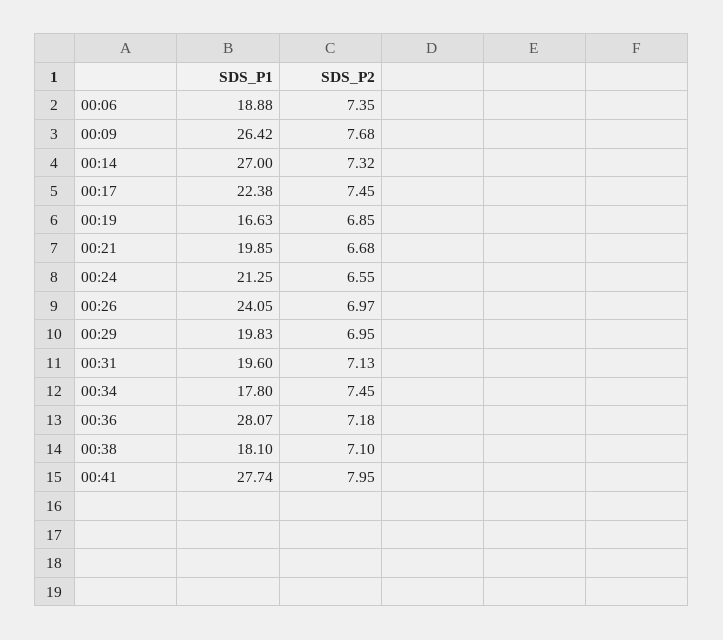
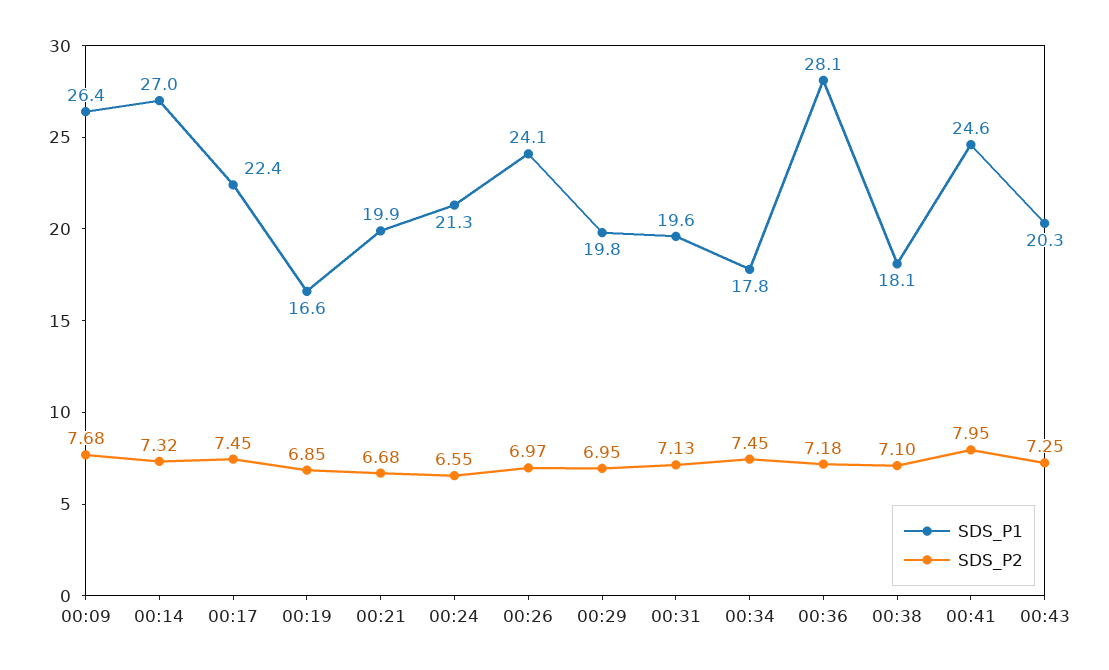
SDS_P1, 00:06: 18.88 -> none
SDS_P2, 00:06: 7.35 -> none
SDS_P1, 00:41: 27.74 -> 24.6
SDS_P1, 00:43: none -> 20.3
SDS_P2, 00:43: none -> 7.25

